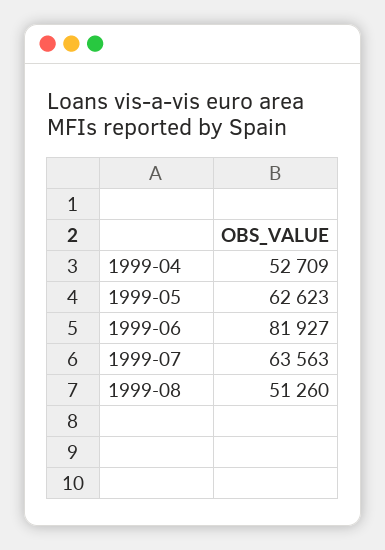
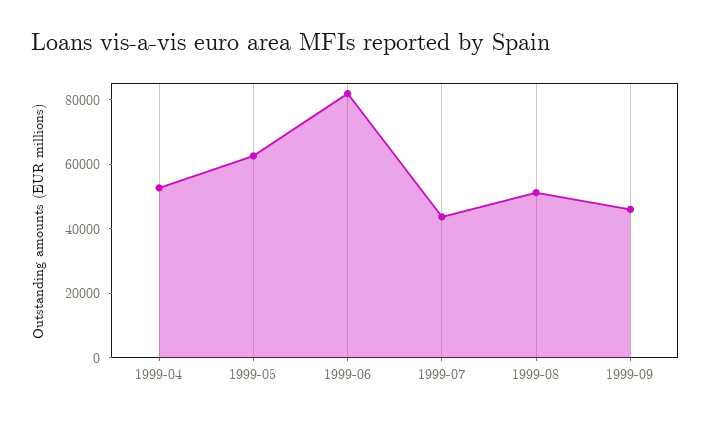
1999-07: 63563 -> 45000
1999-09: none -> 45000

